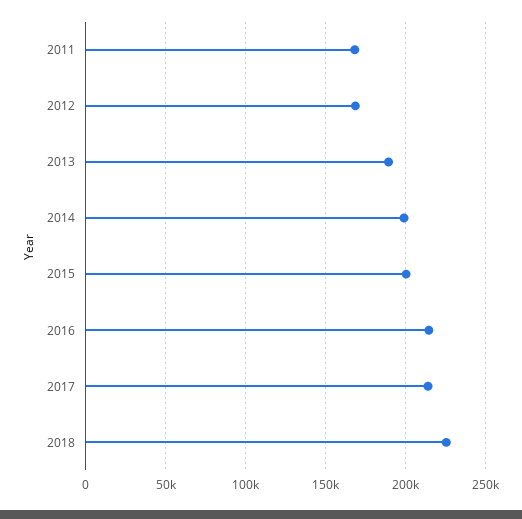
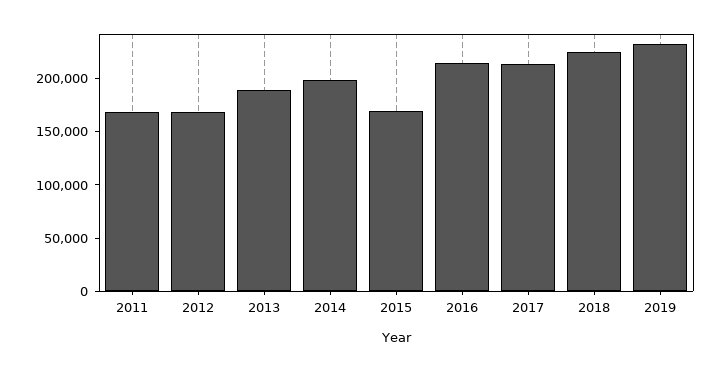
2015: 200000 -> 170000
2019: none -> 230000

